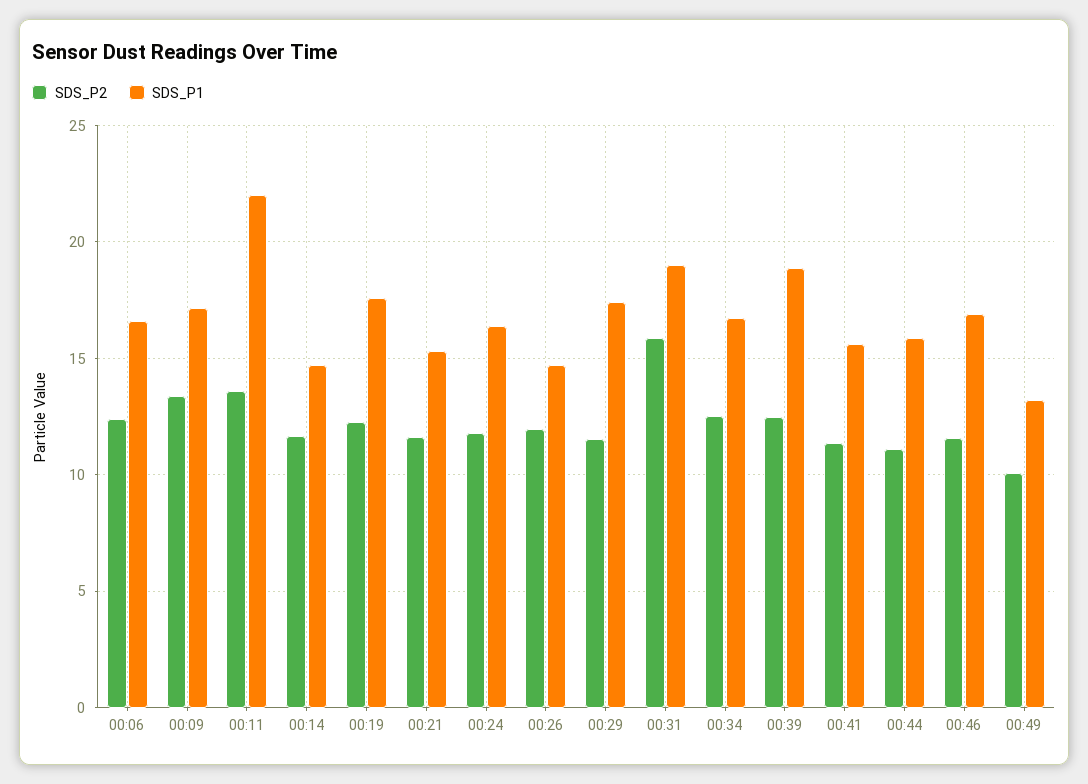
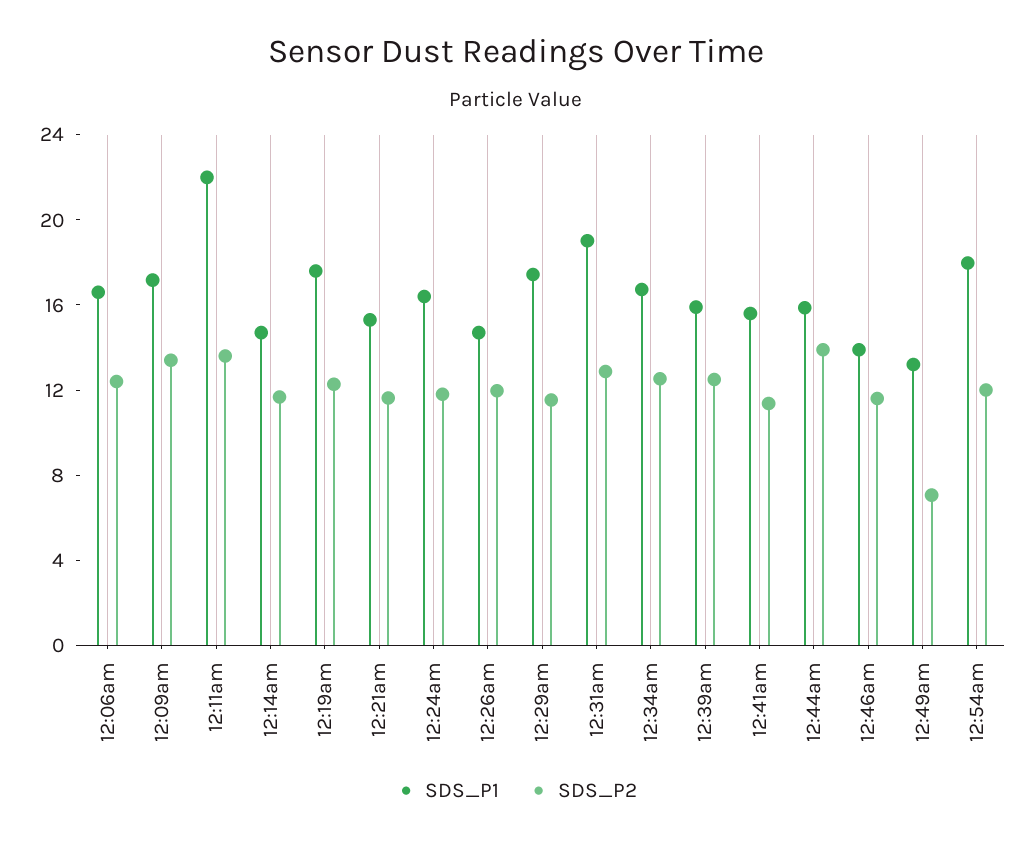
SDS_P2, 00:31: 16 -> 13
SDS_P1, 00:39: 19 -> 16
SDS_P2, 00:44: 11 -> 14
SDS_P1, 00:46: 17 -> 14
SDS_P2, 00:49: 10 -> 7
SDS_P1, 12:54am: none -> 18
SDS_P2, 12:54am: none -> 12

